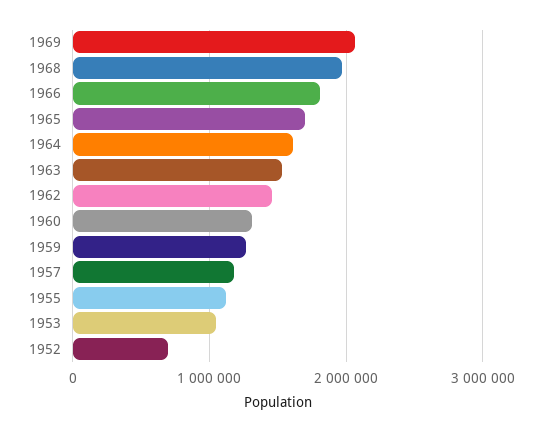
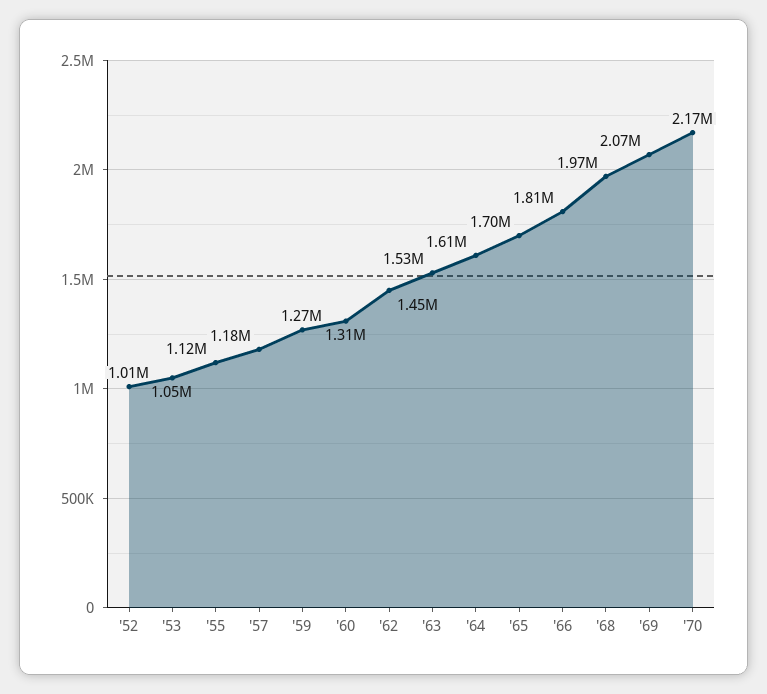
1952: 700000 -> 1010000
'70: none -> 2170000

